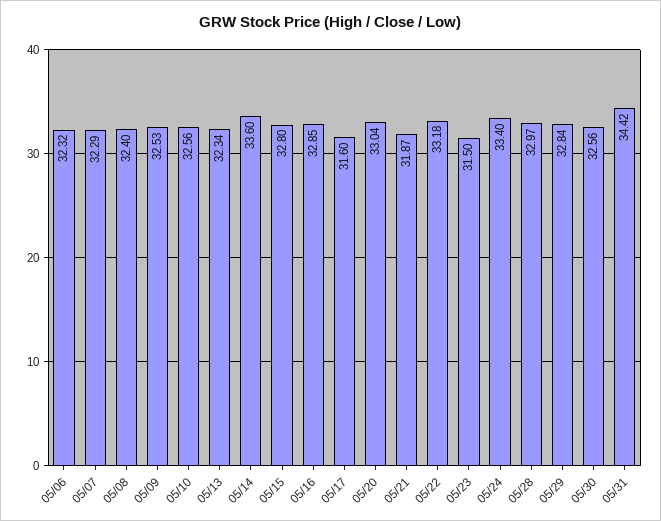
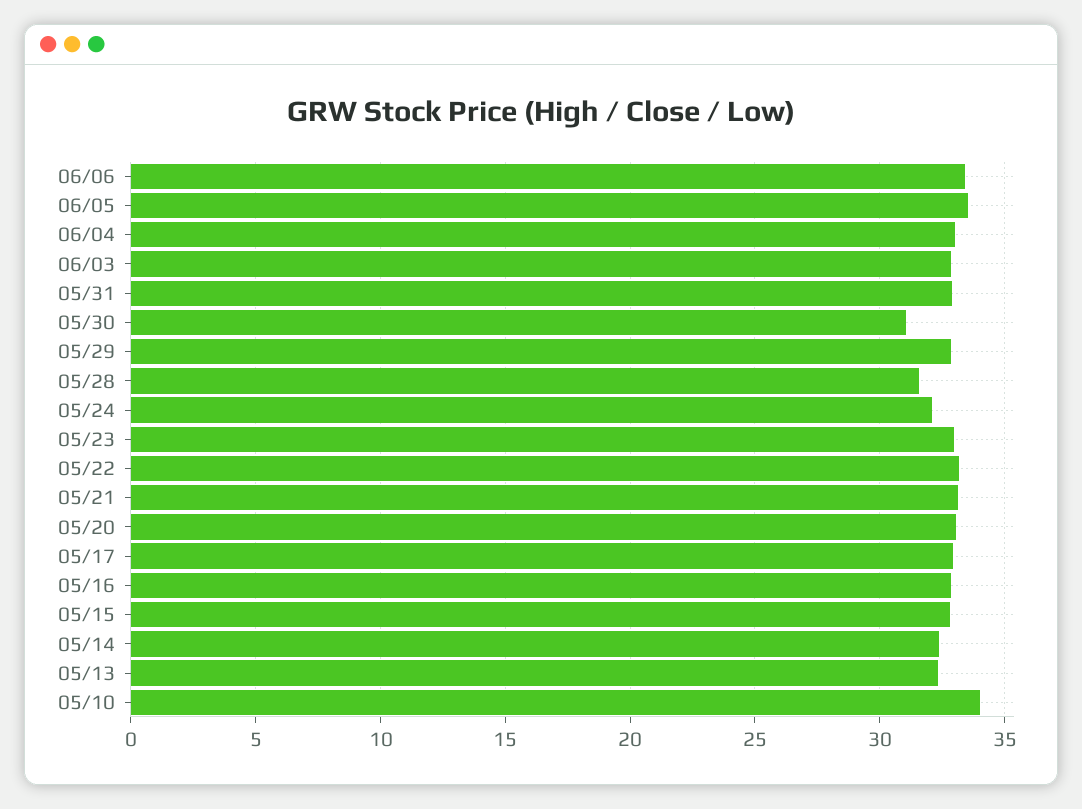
05/06: 32.32 -> none
05/07: 32.29 -> none
05/08: 32.4 -> none
05/09: 32.53 -> none
05/10: 32.56 -> 34
05/14: 33.6 -> 32.5
05/17: 31.6 -> 33
05/21: 31.87 -> 33
05/23: 31.5 -> 33
05/24: 33.4 -> 32
05/28: 32.97 -> 31.5
05/30: 32.56 -> 31
05/31: 34.42 -> 33
06/06: none -> 33.5
06/05: none -> 33.5
06/04: none -> 33
06/03: none -> 33

